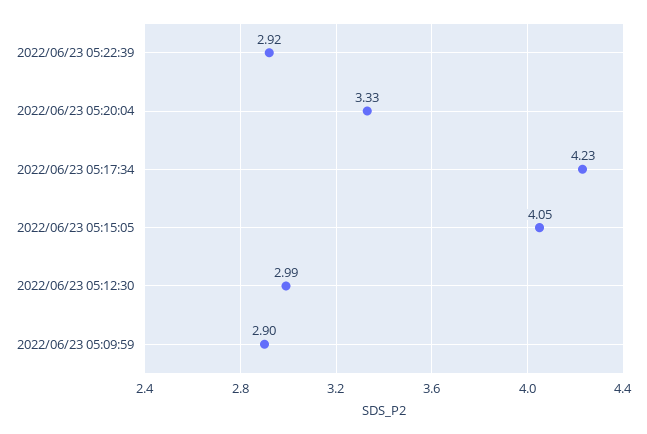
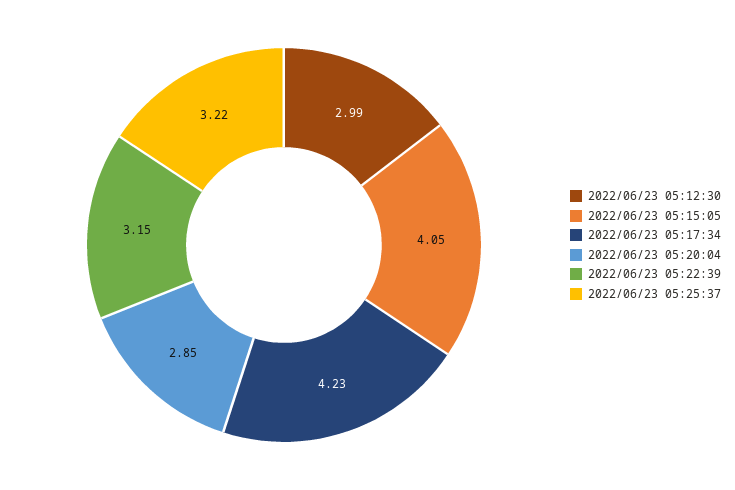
2022/06/23 05:22:39: 2.92 -> 3.15
2022/06/23 05:20:04: 3.33 -> 2.85
2022/06/23 05:09:59: 2.9 -> none
2022/06/23 05:25:37: none -> 3.22

